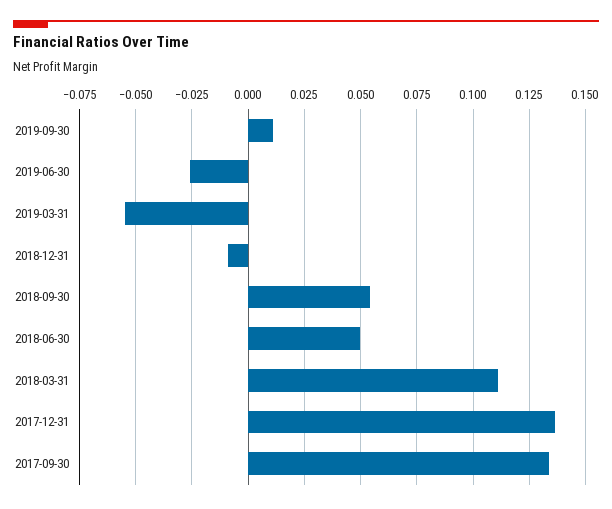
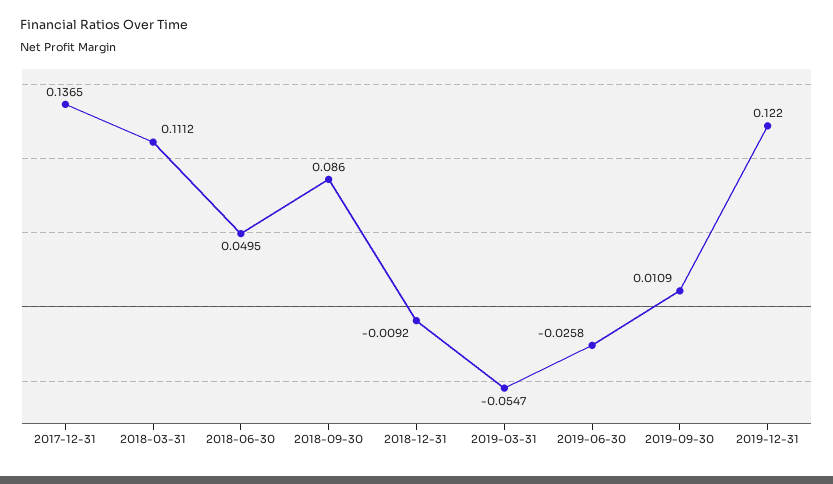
2018-09-30: 0.055 -> 0.086
2017-09-30: 0.135 -> none
2019-12-31: none -> 0.122

